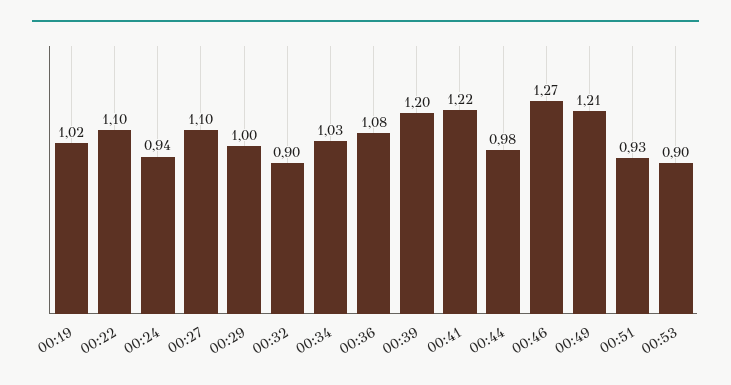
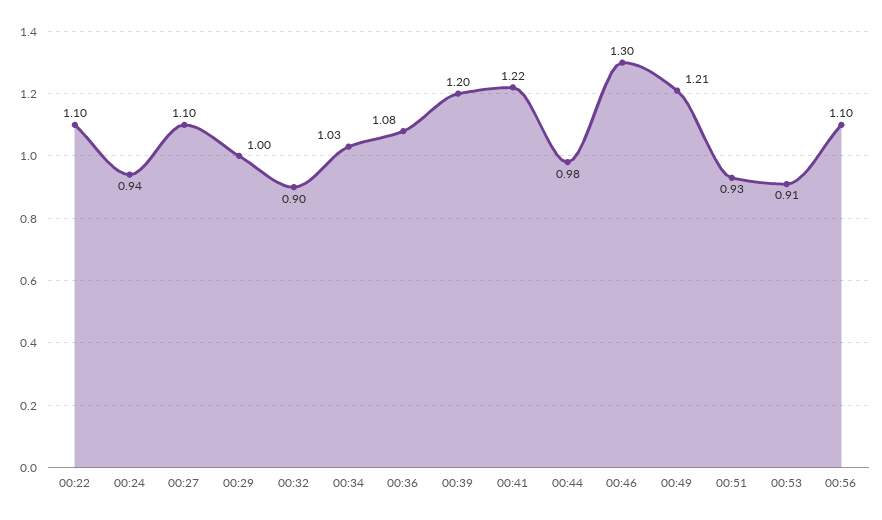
00:19: 1.02 -> none
00:46: 1.27 -> 1.3
00:53: 0.9 -> 0.91
00:56: none -> 1.1

